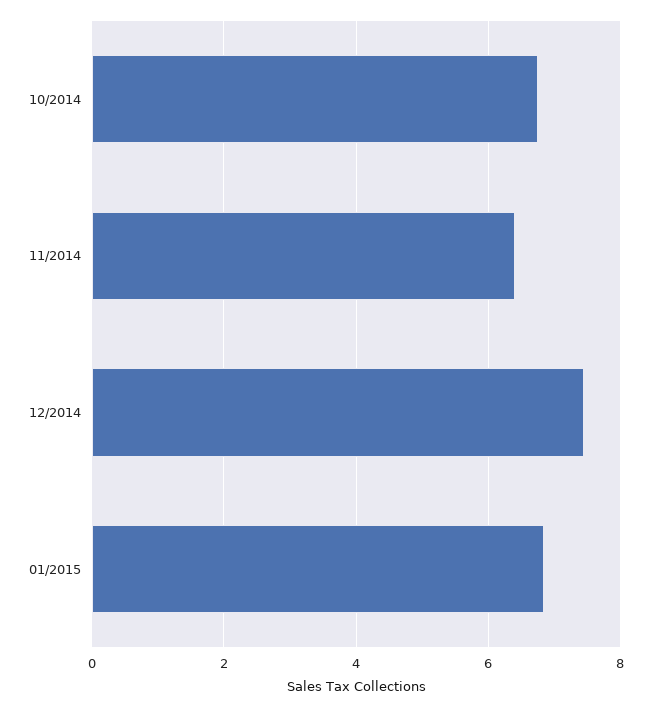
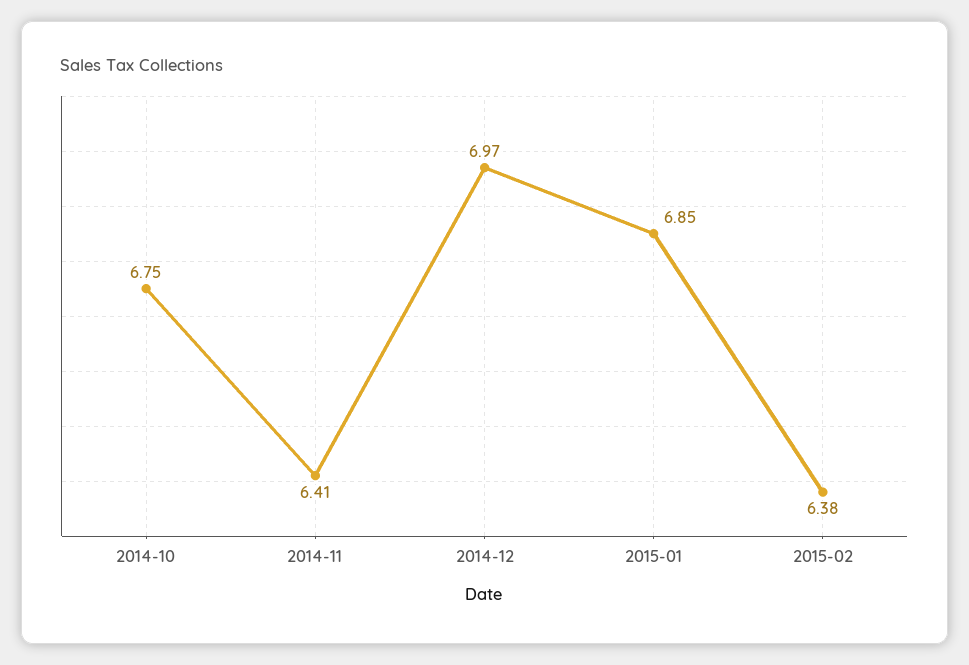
12/2014: 7.4 -> 6.97
2015-02: none -> 6.38

